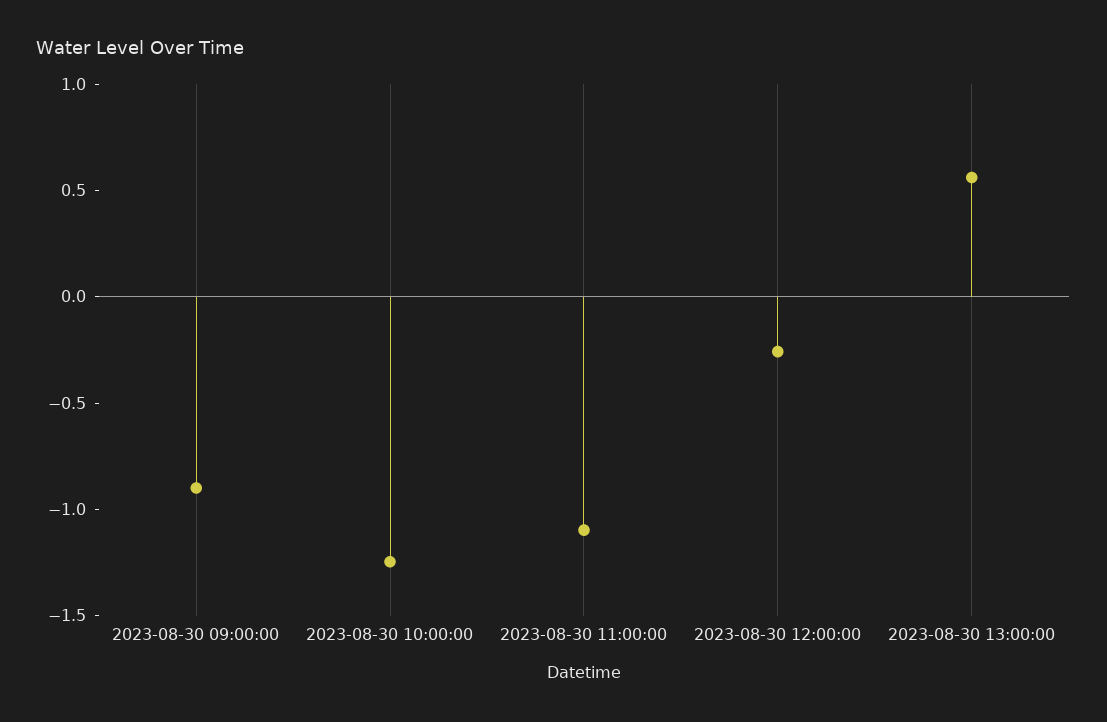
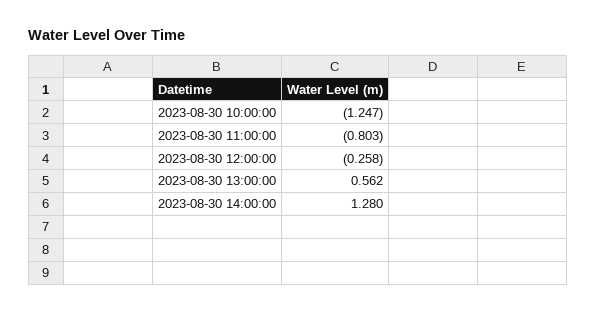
2023-08-30 09:00:00: -0.9 -> none
2023-08-30 11:00:00: -1.1 -> -0.803
2023-08-30 14:00:00: none -> 1.28

